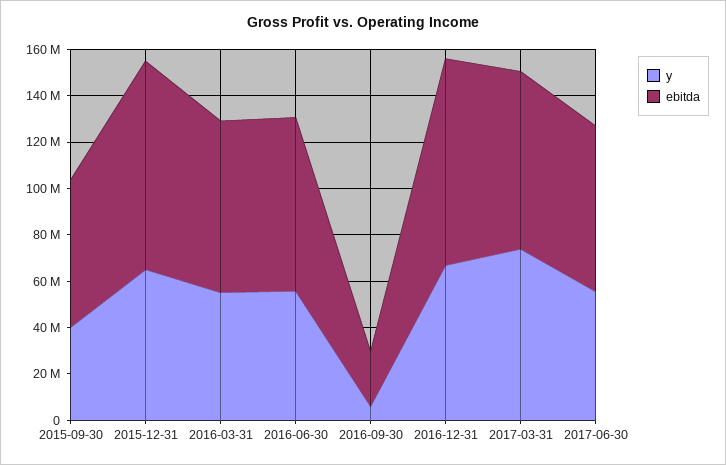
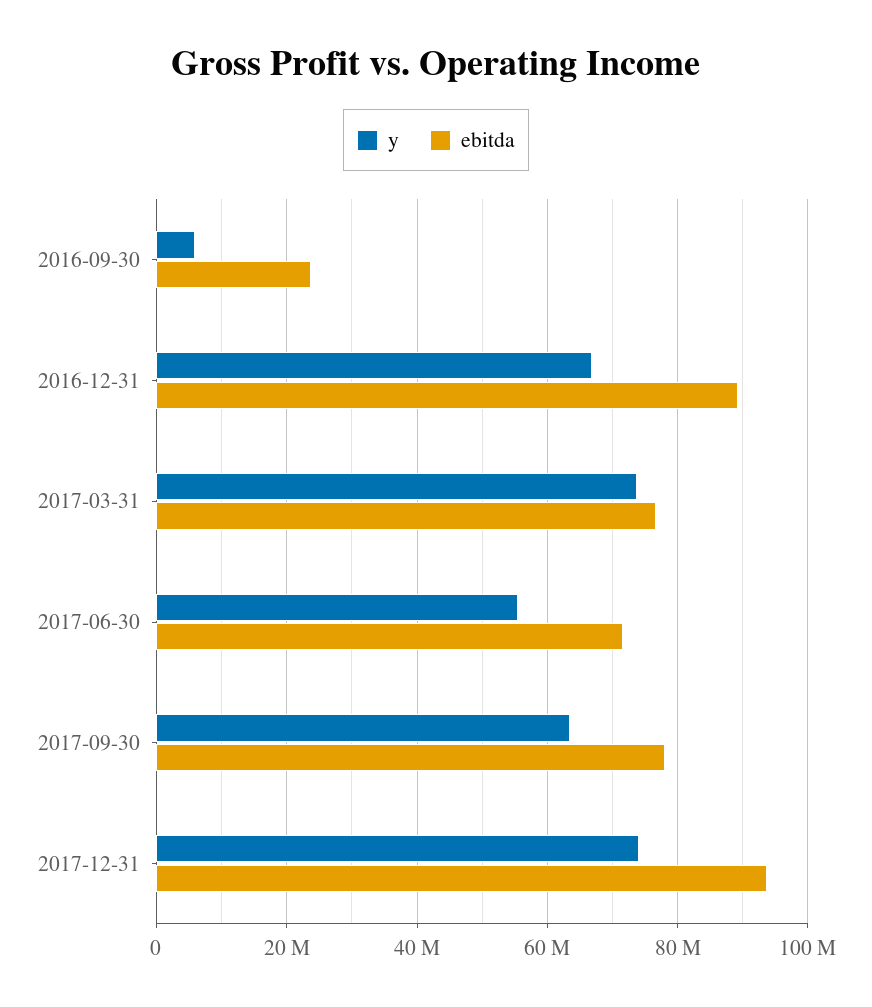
y, 2015-09-30: 40000000 -> none
ebitda, 2015-09-30: 65000000 -> none
y, 2015-12-31: 65000000 -> none
ebitda, 2015-12-31: 90000000 -> none
y, 2016-03-31: 55000000 -> none
ebitda, 2016-03-31: 75000000 -> none
y, 2016-06-30: 55000000 -> none
ebitda, 2016-06-30: 75000000 -> none
y, 2017-09-30: none -> 64000000
ebitda, 2017-09-30: none -> 78000000
y, 2017-12-31: none -> 74000000
ebitda, 2017-12-31: none -> 94000000

